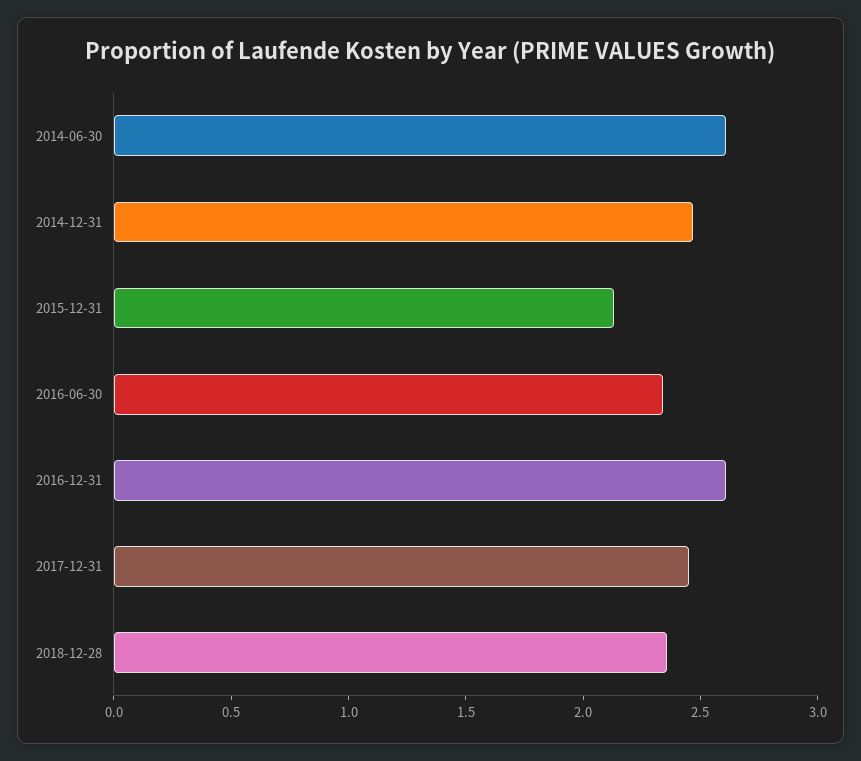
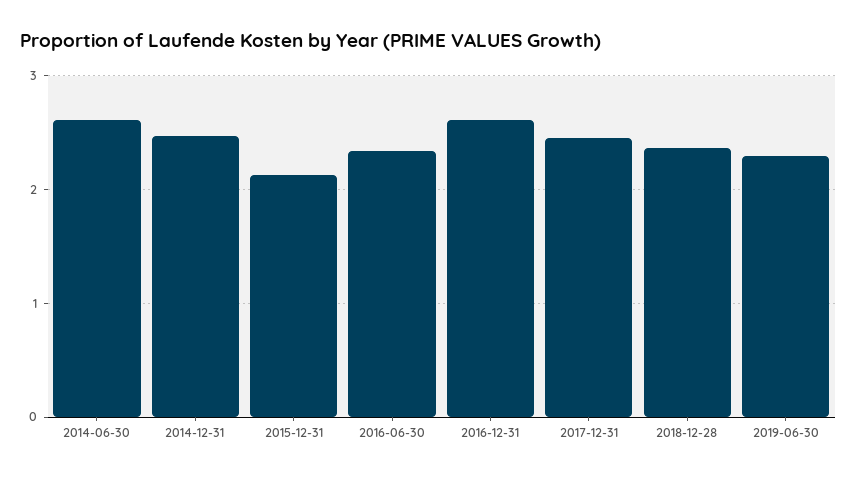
2019-06-30: none -> 2.3

